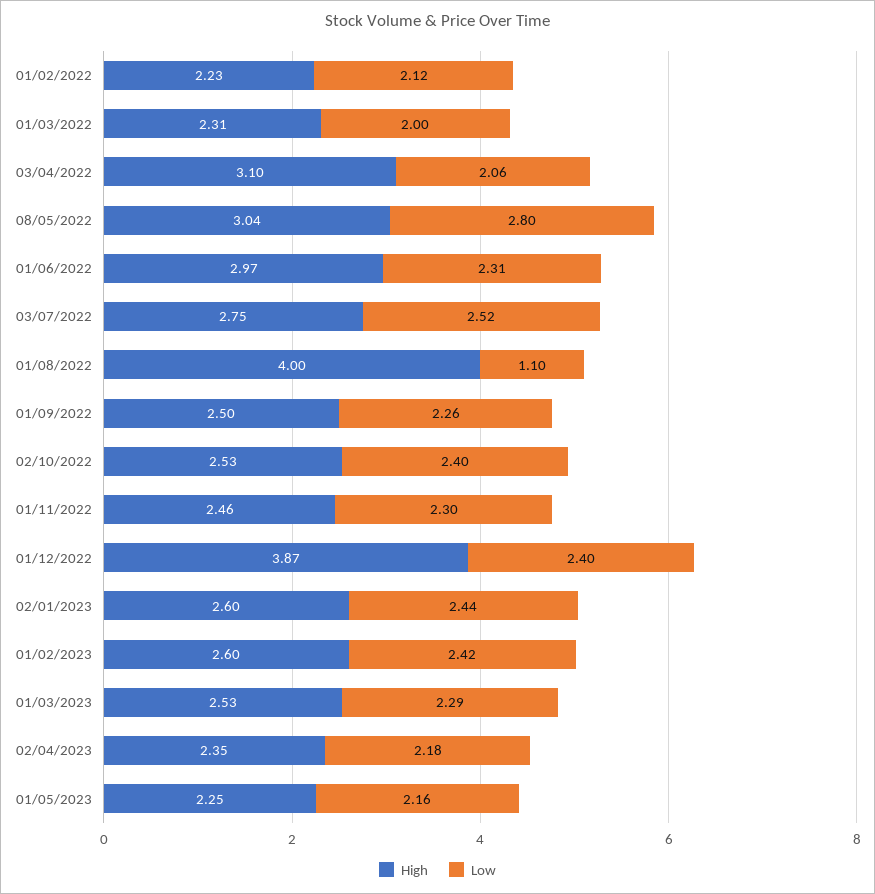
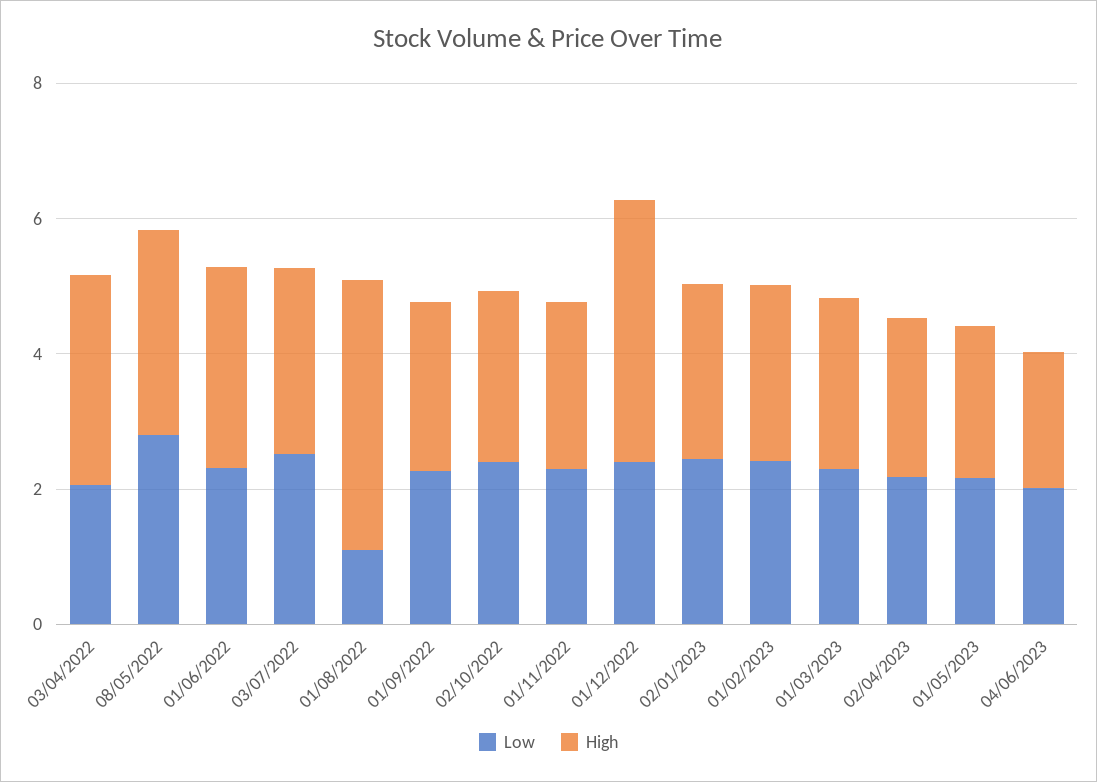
High, 01/02/2022: 2.23 -> none
Low, 01/02/2022: 2.12 -> none
High, 01/03/2022: 2.31 -> none
Low, 01/03/2022: 2 -> none
Low, 04/06/2023: none -> 2
High, 04/06/2023: none -> 2

